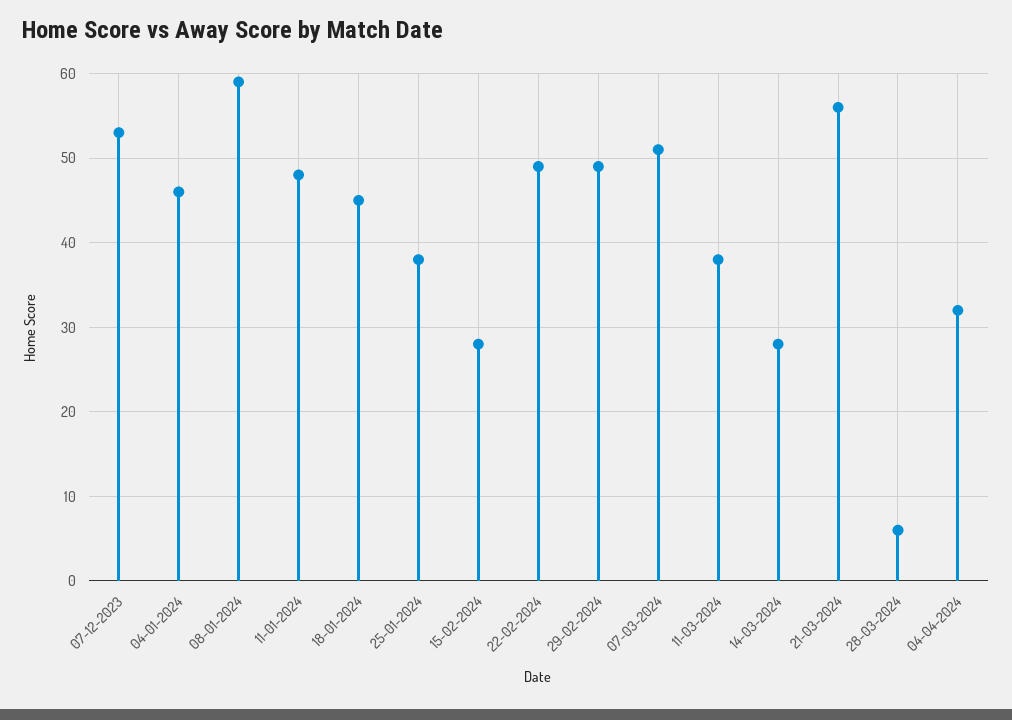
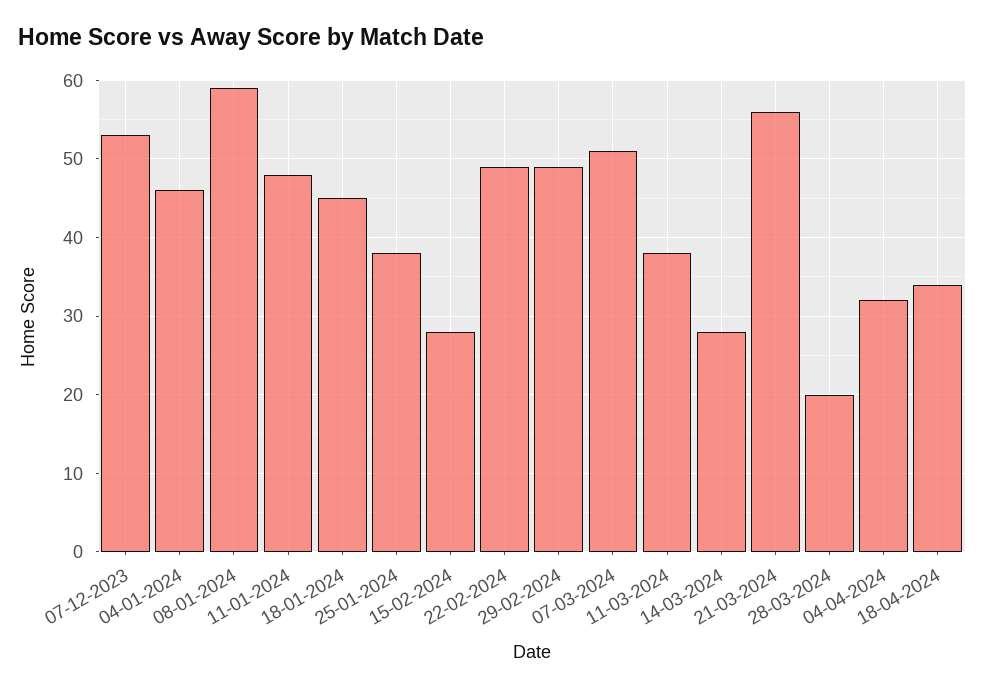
28-03-2024: 6 -> 20
18-04-2024: none -> 34

